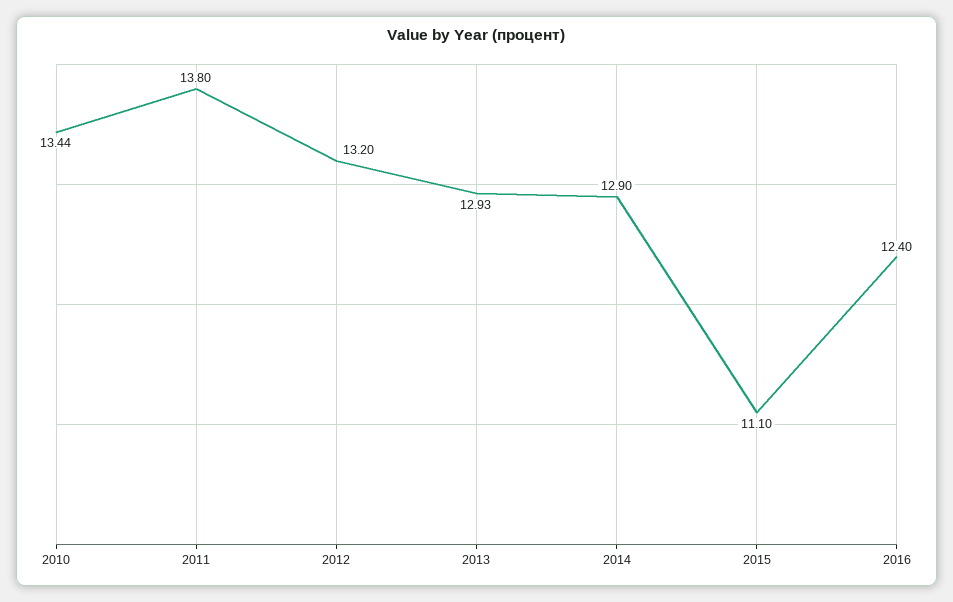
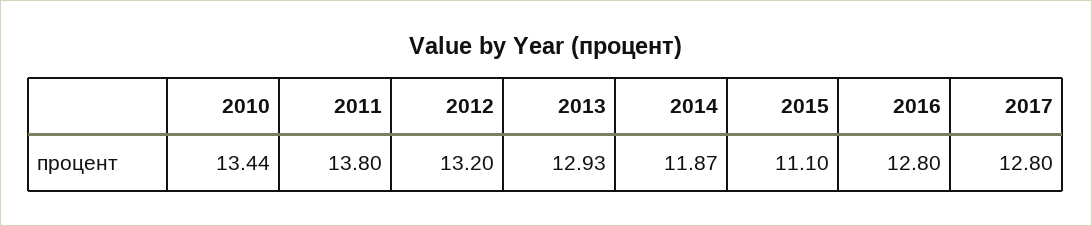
2014: 12.9 -> 11.87
2016: 12.4 -> 12.8
2017: none -> 12.8

